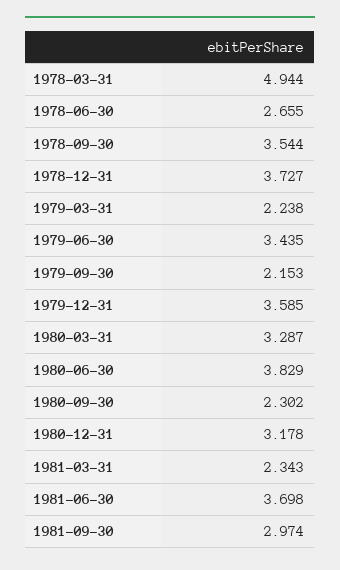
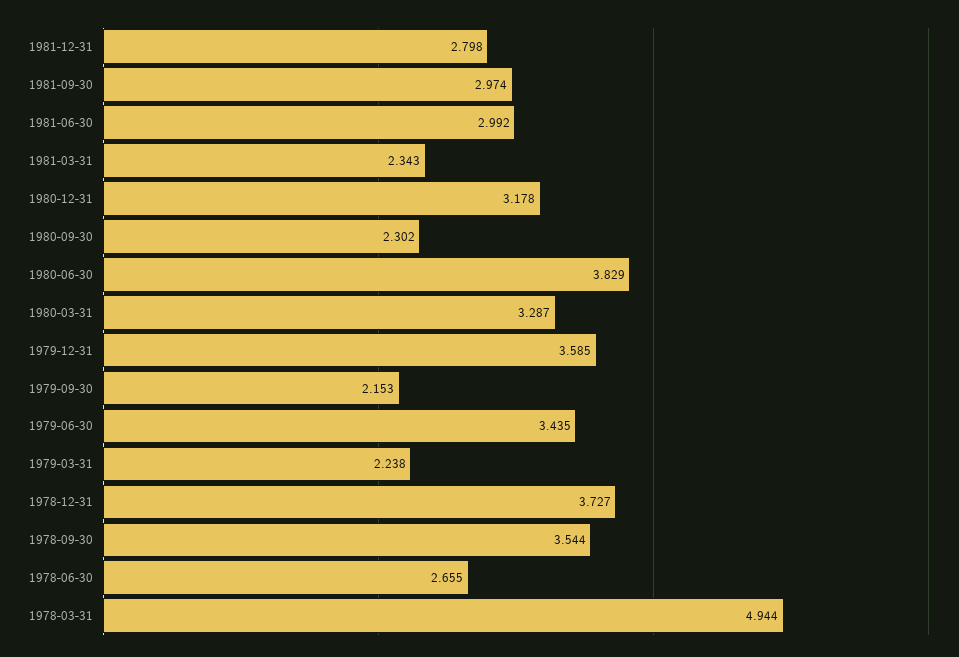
1981-06-30: 3.698 -> 2.992
1981-12-31: none -> 2.798

